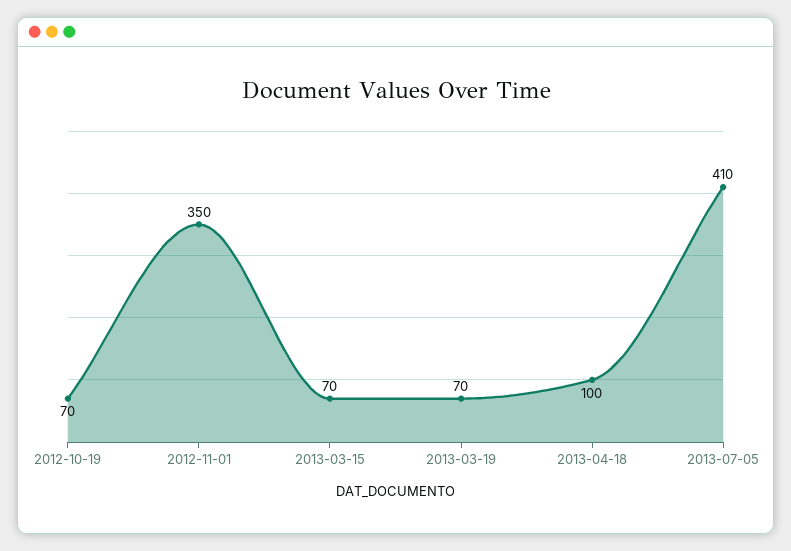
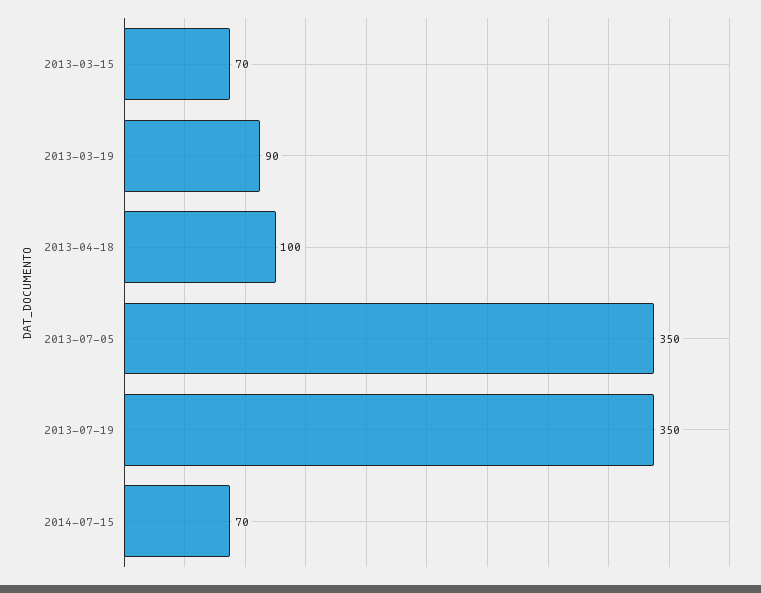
2012-10-19: 70 -> none
2012-11-01: 350 -> none
2013-03-19: 70 -> 90
2013-07-05: 410 -> 350
2013-07-19: none -> 350
2014-07-15: none -> 70

